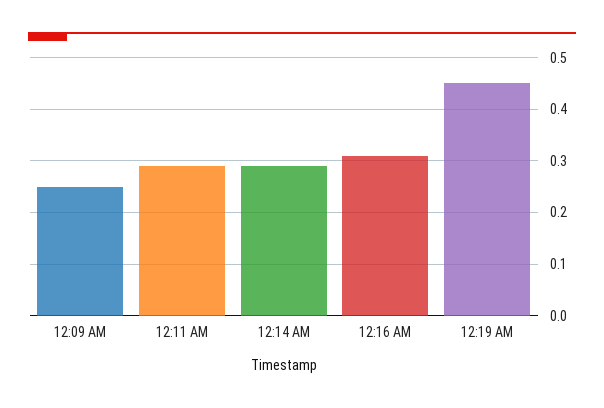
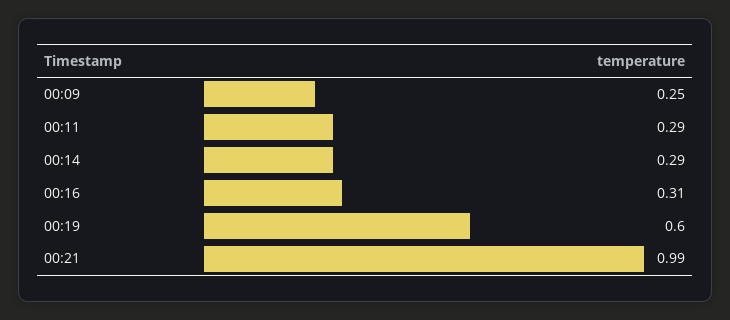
12:19 AM: 0.45 -> 0.6
00:21: none -> 0.99

